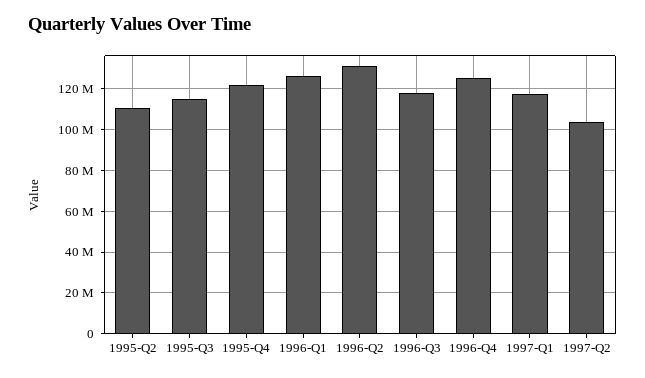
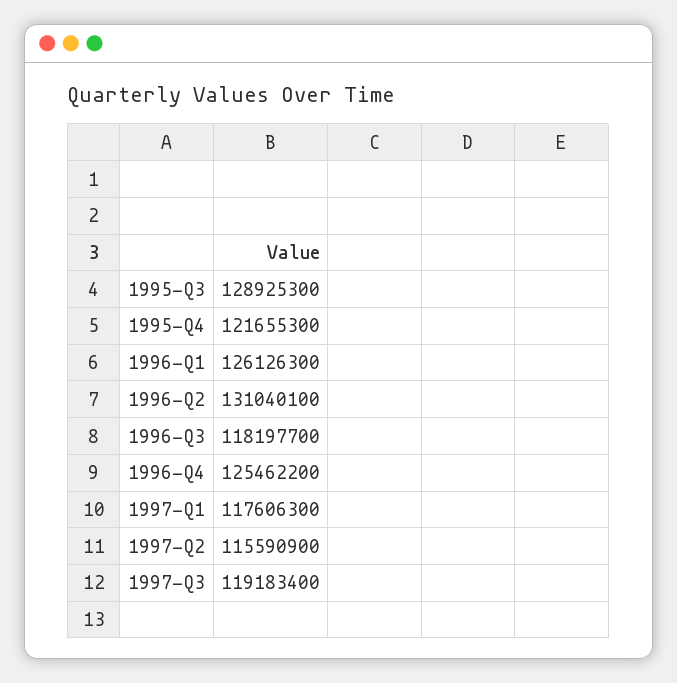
1995-Q2: 110000000 -> none
1995-Q3: 115000000 -> 128925300
1997-Q2: 105000000 -> 115590900
1997-Q3: none -> 119183400

